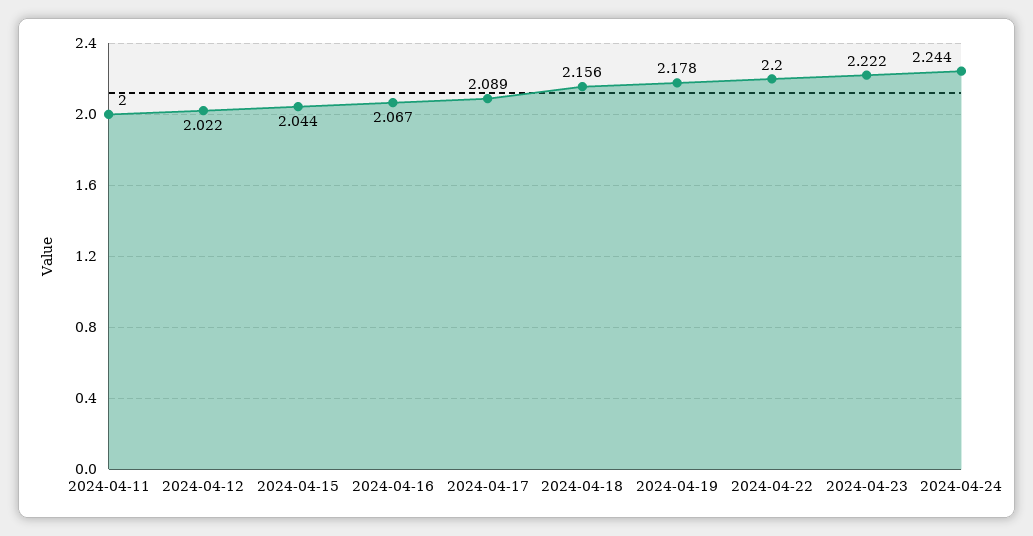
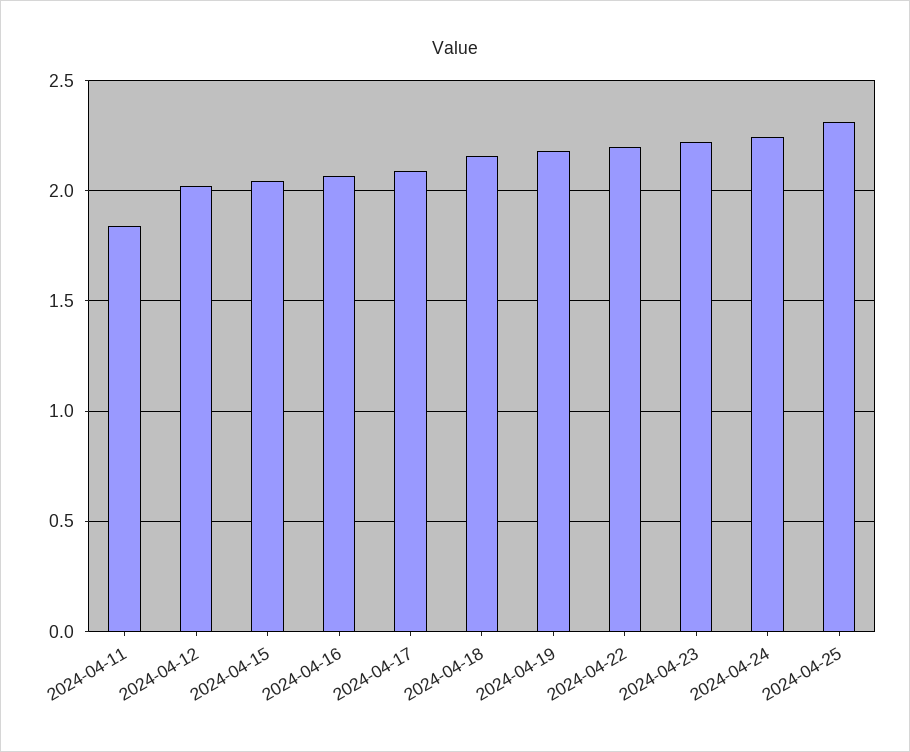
2024-04-11: 2 -> 1.85
2024-04-25: none -> 2.3

